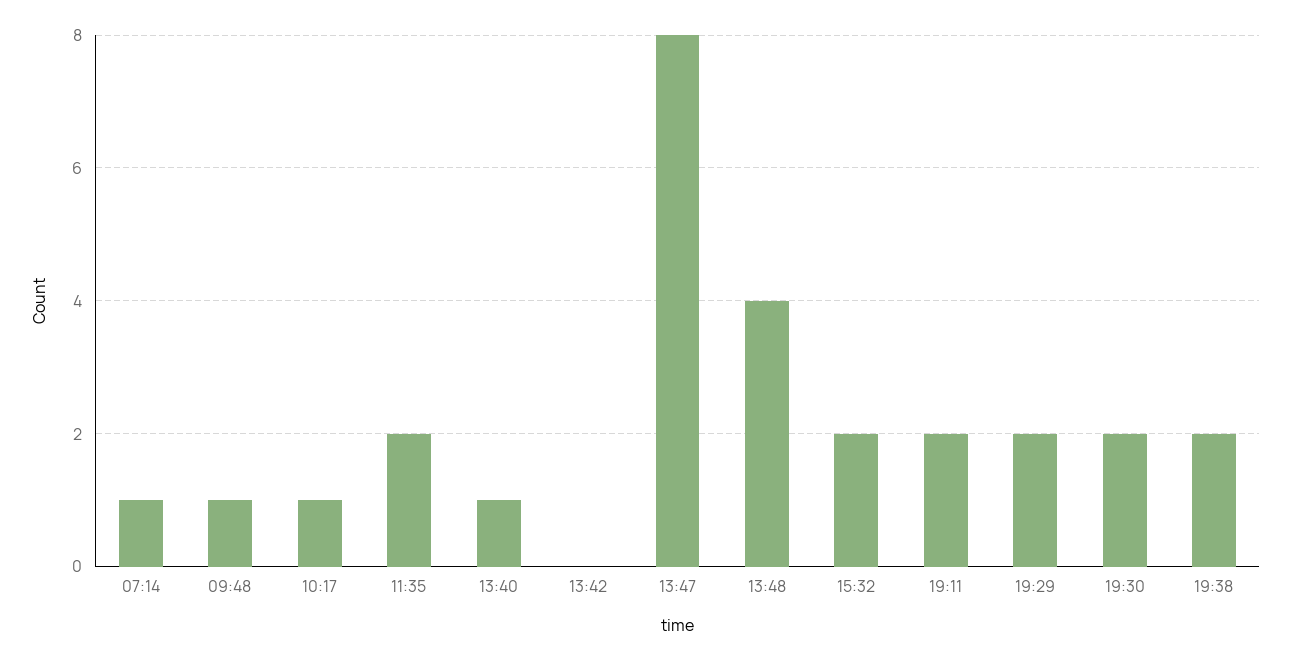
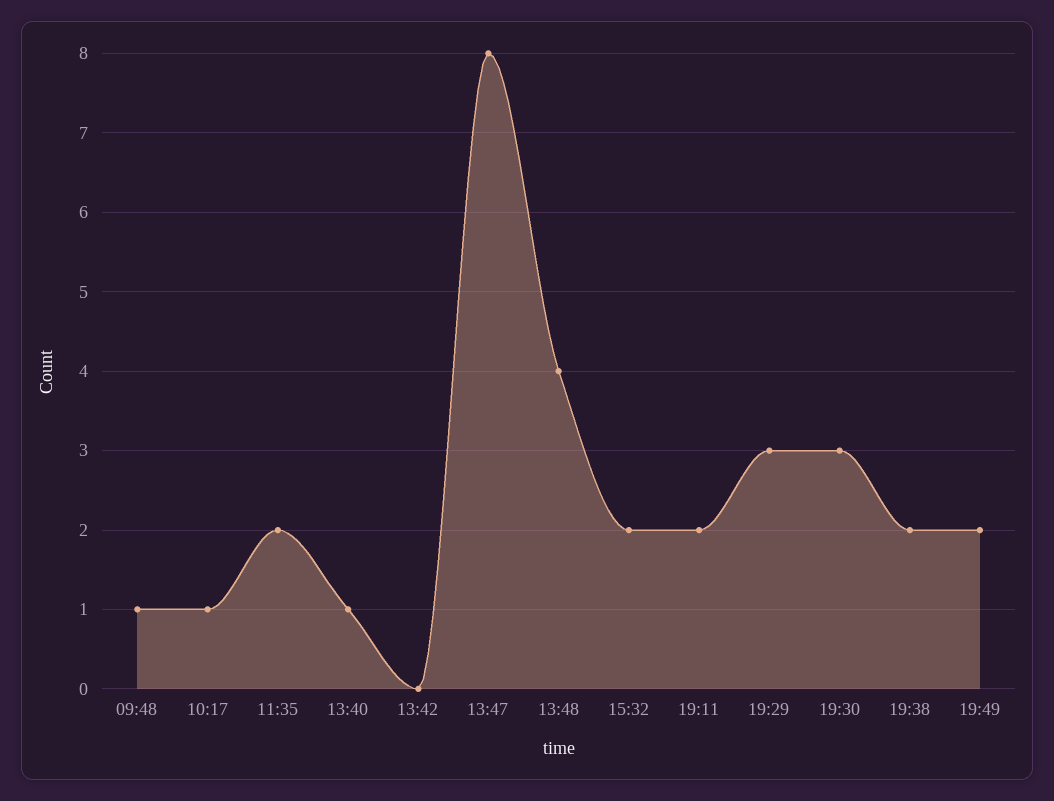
07:14: 1 -> none
19:29: 2 -> 3
19:30: 2 -> 3
19:49: none -> 2

